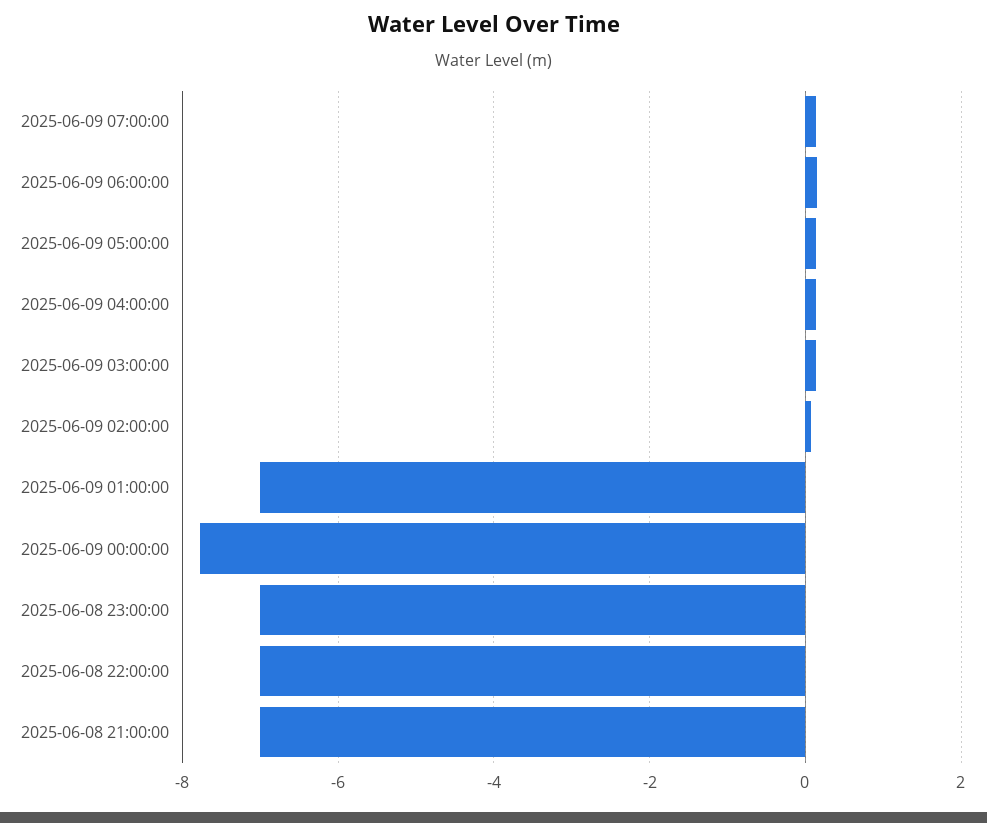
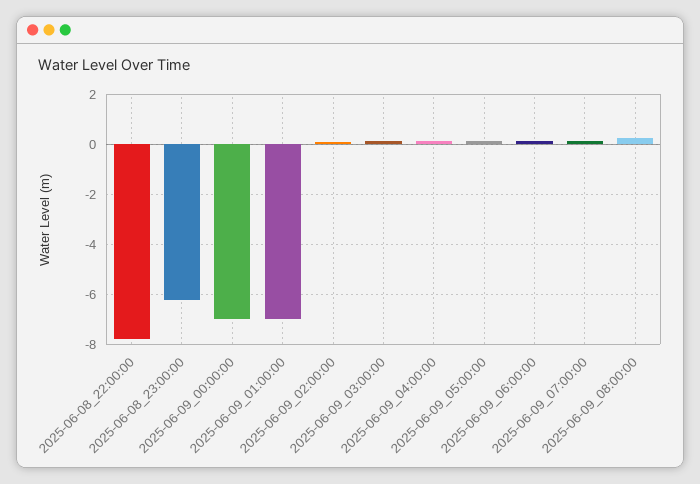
2025-06-09 00:00:00: -7.8 -> -7
2025-06-08 23:00:00: -7 -> -6.25
2025-06-08 22:00:00: -7 -> -7.75
2025-06-08 21:00:00: -7 -> none
2025-06-09_08:00:00: none -> 0.25

